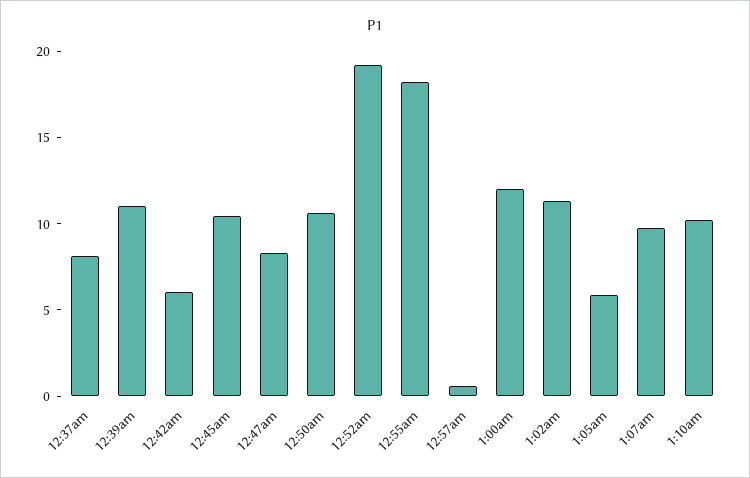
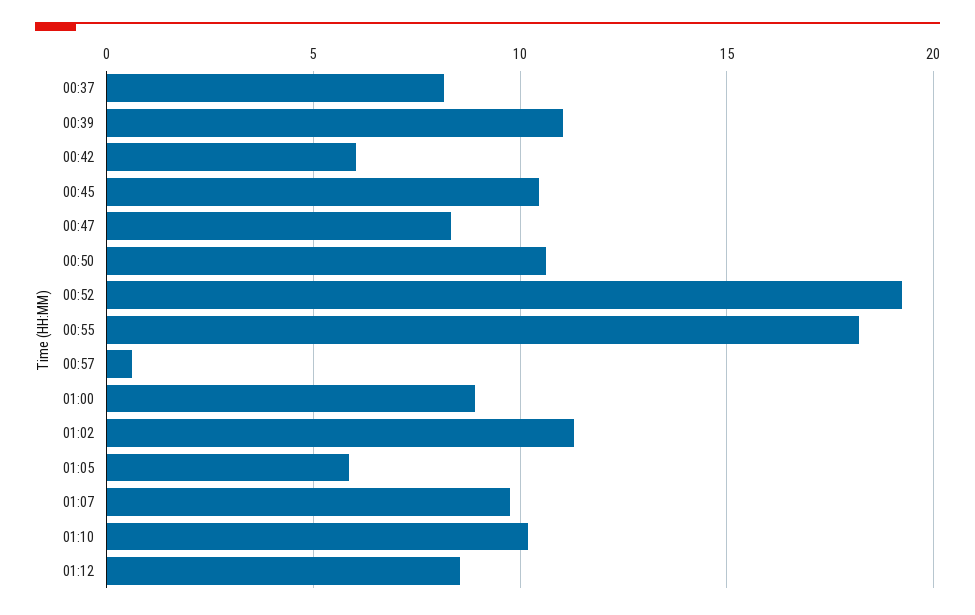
1:00am: 12 -> 9
01:12: none -> 8.5

